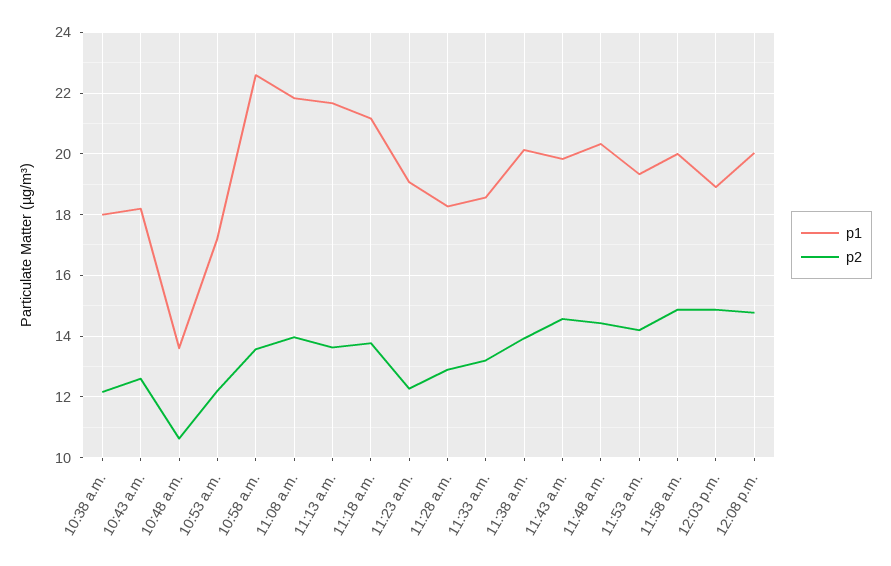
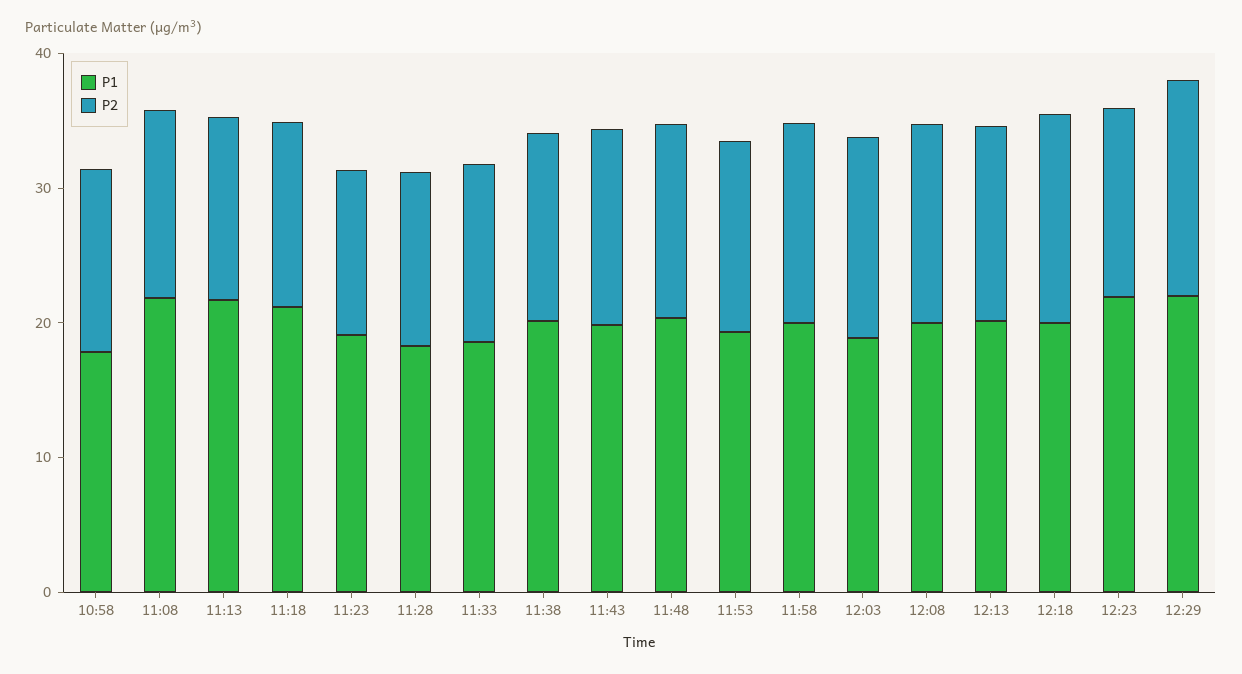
p1, 10:38 a.m.: 18 -> none
p2, 10:38 a.m.: 12.2 -> none
p1, 10:43 a.m.: 18.2 -> none
p2, 10:43 a.m.: 12.6 -> none
p1, 10:48 a.m.: 13.6 -> none
p2, 10:48 a.m.: 10.6 -> none
p1, 10:53 a.m.: 17.2 -> none
p2, 10:53 a.m.: 12.2 -> none
p1, 10:58 a.m.: 22.6 -> 18
p1, 12:13: none -> 20
p2, 12:13: none -> 14
p1, 12:18: none -> 20
p2, 12:18: none -> 16
p1, 12:23: none -> 22
p2, 12:23: none -> 14
p1, 12:29: none -> 22
p2, 12:29: none -> 16

